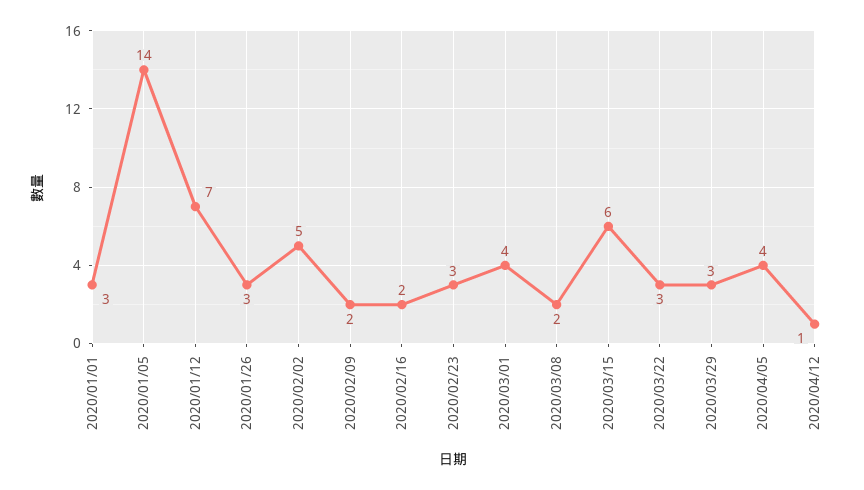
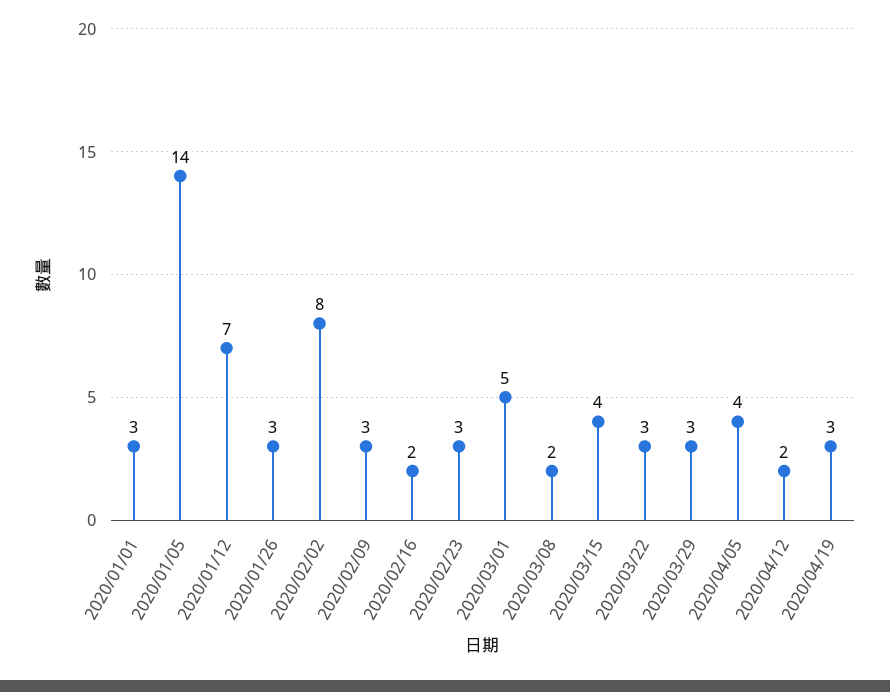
2020/02/02: 5 -> 8
2020/02/09: 2 -> 3
2020/03/01: 4 -> 5
2020/03/15: 6 -> 4
2020/04/12: 1 -> 2
2020/04/19: none -> 3

